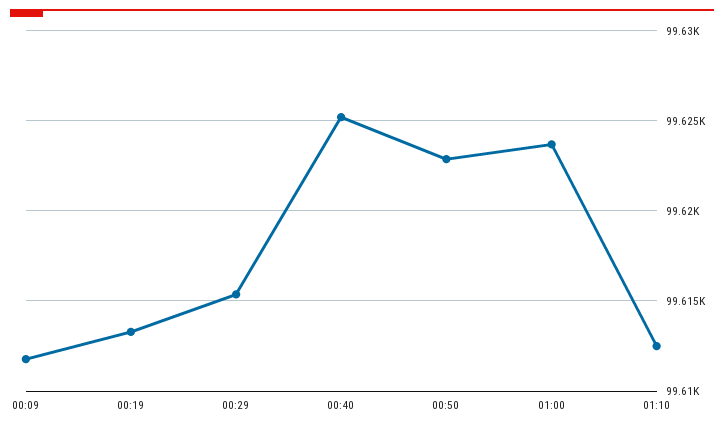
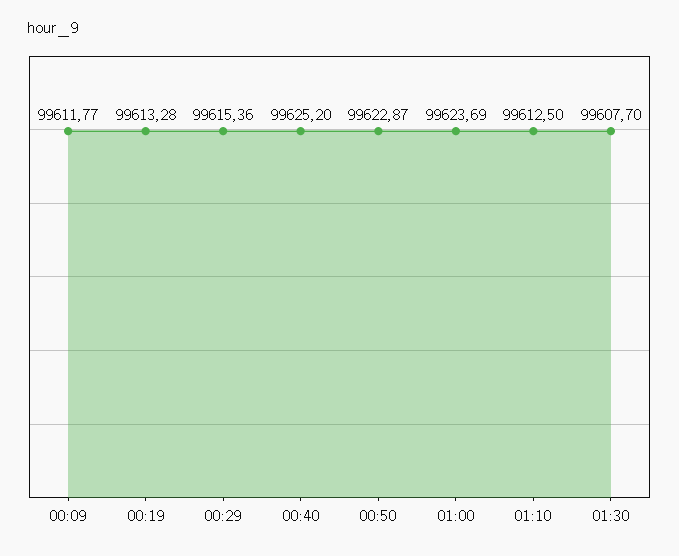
01:30: none -> 99607.7

